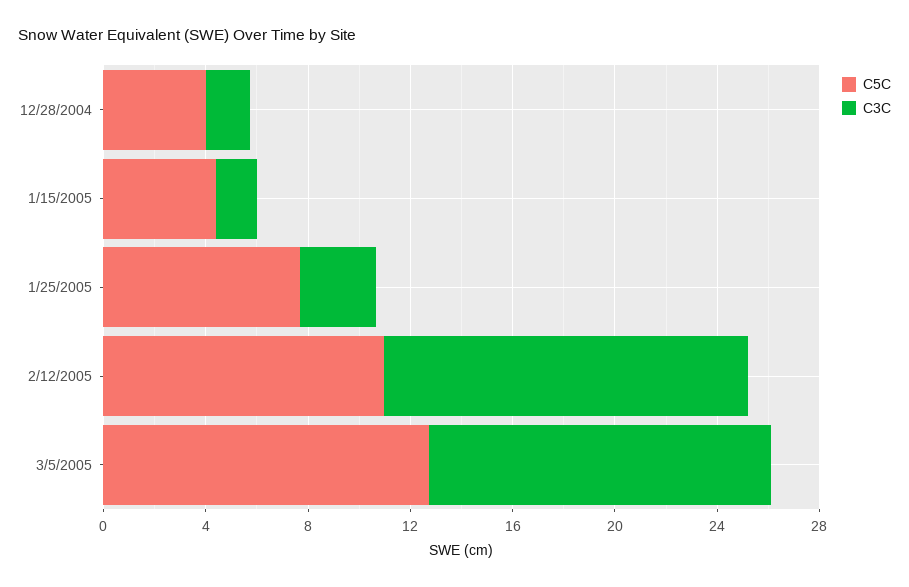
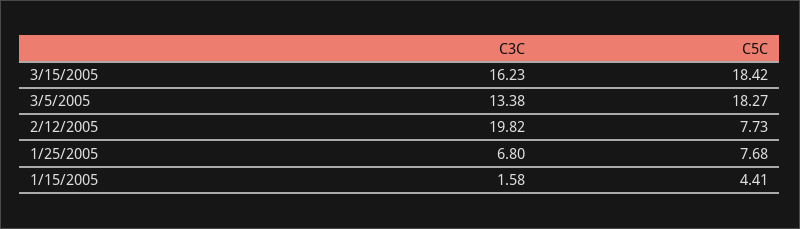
C5C, 12/28/2004: 4 -> none
C3C, 12/28/2004: 2 -> none
C3C, 1/25/2005: 3 -> 6.8
C5C, 2/12/2005: 11 -> 7.73
C3C, 2/12/2005: 14 -> 19.82
C5C, 3/5/2005: 13 -> 18.27
C3C, 3/15/2005: none -> 16.23
C5C, 3/15/2005: none -> 18.42

